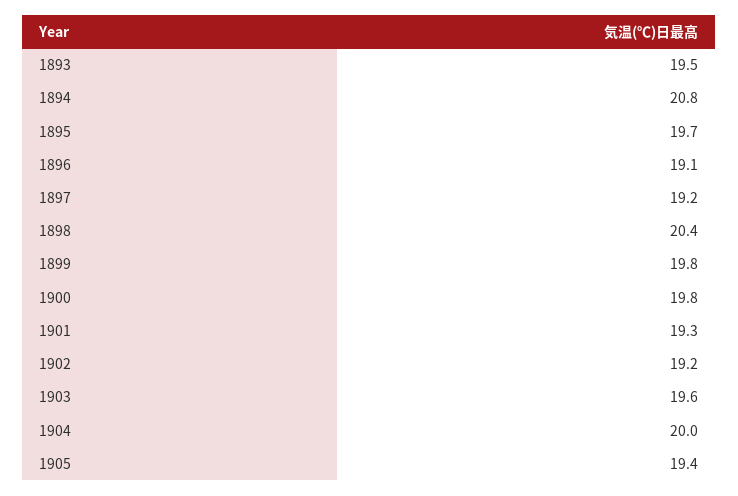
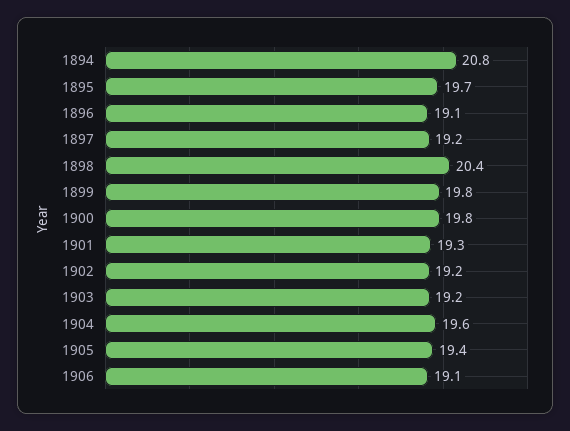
1893: 19.5 -> none
1903: 19.6 -> 19.2
1904: 20 -> 19.6
1906: none -> 19.1

